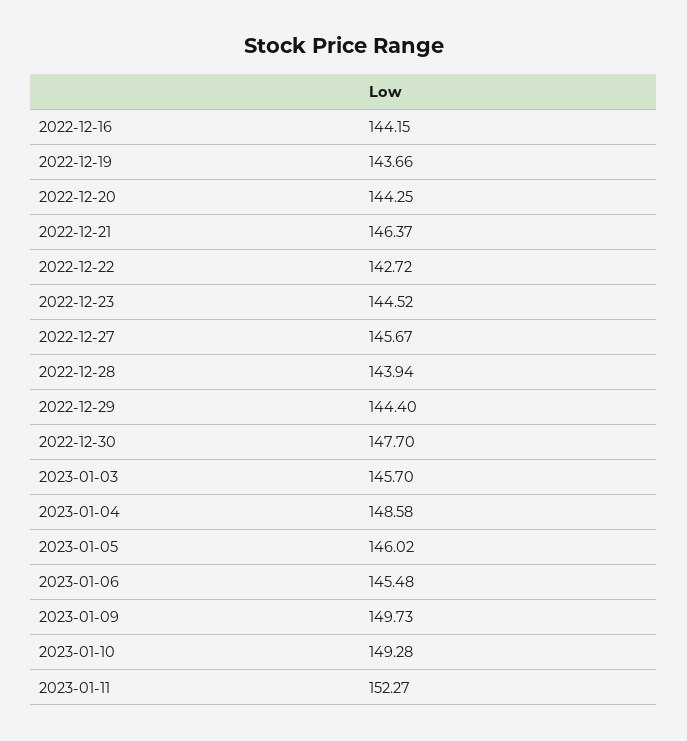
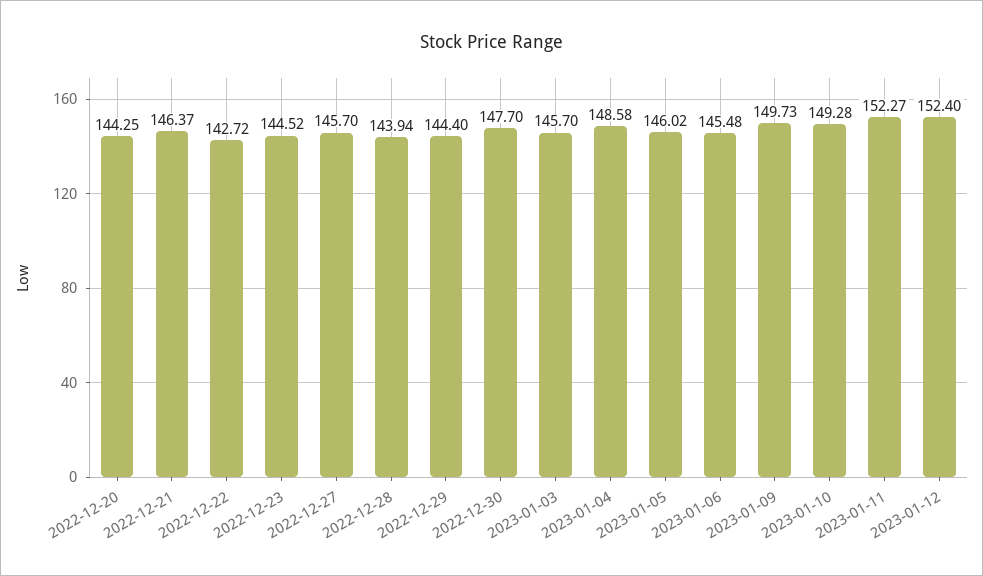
2022-12-16: 144.15 -> none
2022-12-19: 143.66 -> none
2022-12-27: 145.67 -> 145.7
2023-01-12: none -> 152.4

